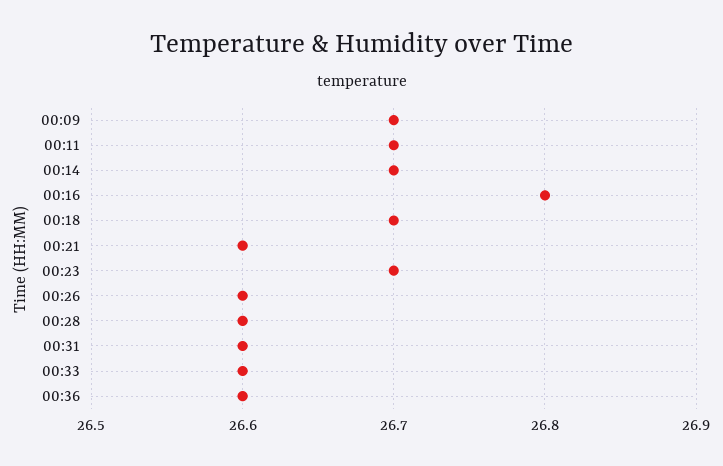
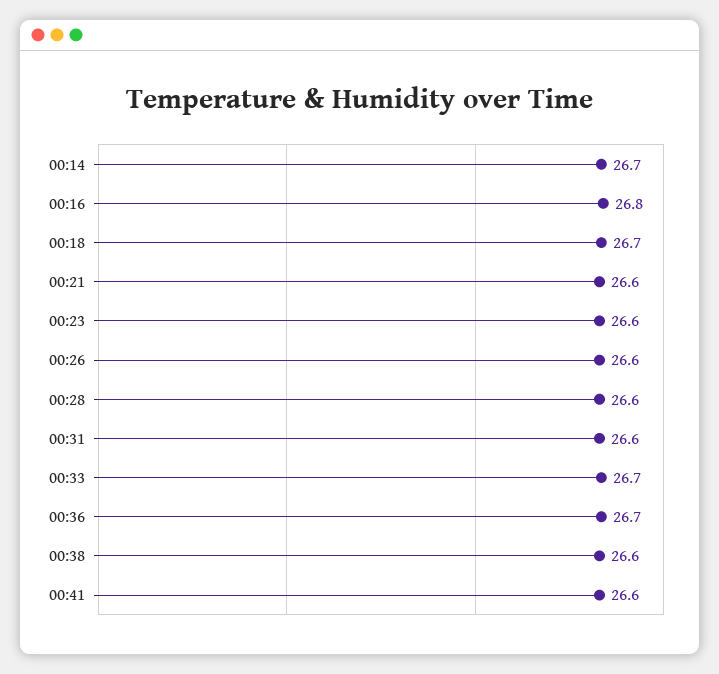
00:09: 26.7 -> none
00:11: 26.7 -> none
00:23: 26.7 -> 26.6
00:33: 26.6 -> 26.7
00:36: 26.6 -> 26.7
00:38: none -> 26.6
00:41: none -> 26.6

